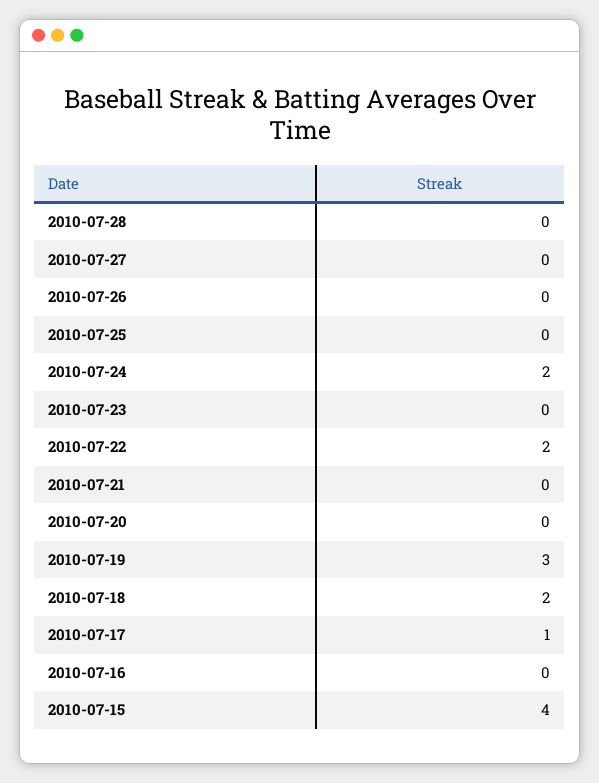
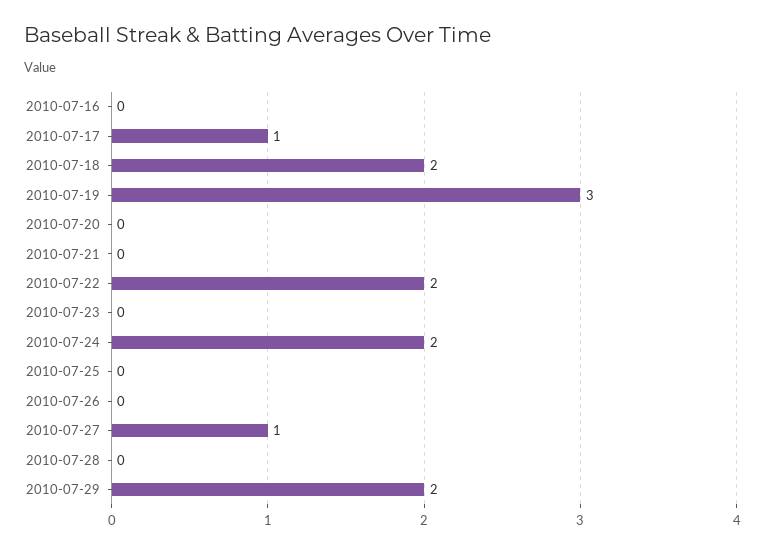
2010-07-27: 0 -> 1
2010-07-15: 4 -> none
2010-07-29: none -> 2

